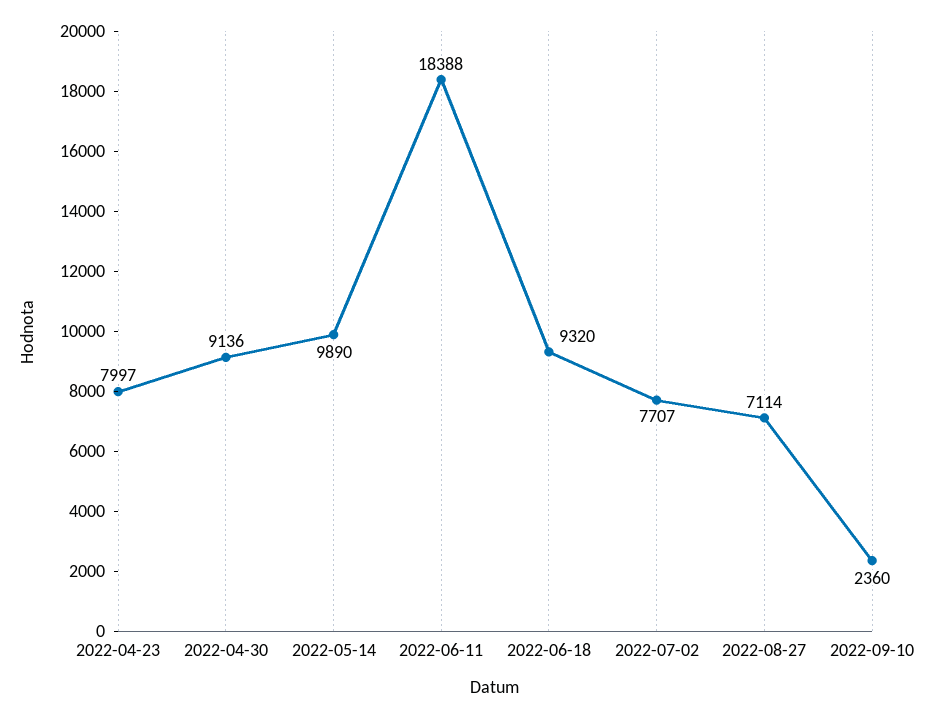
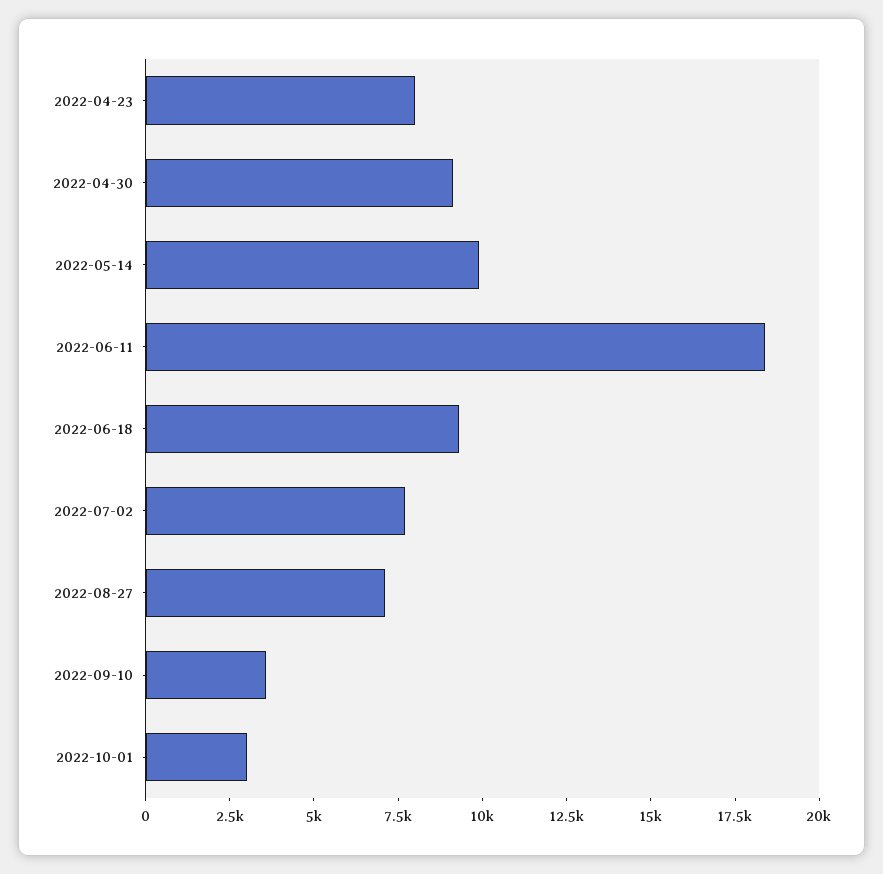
2022-09-10: 2360 -> 3500
2022-10-01: none -> 3000

